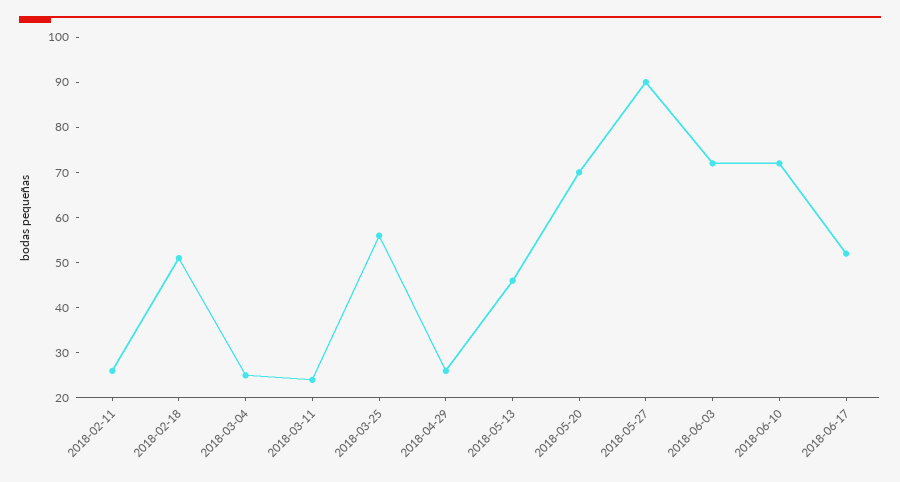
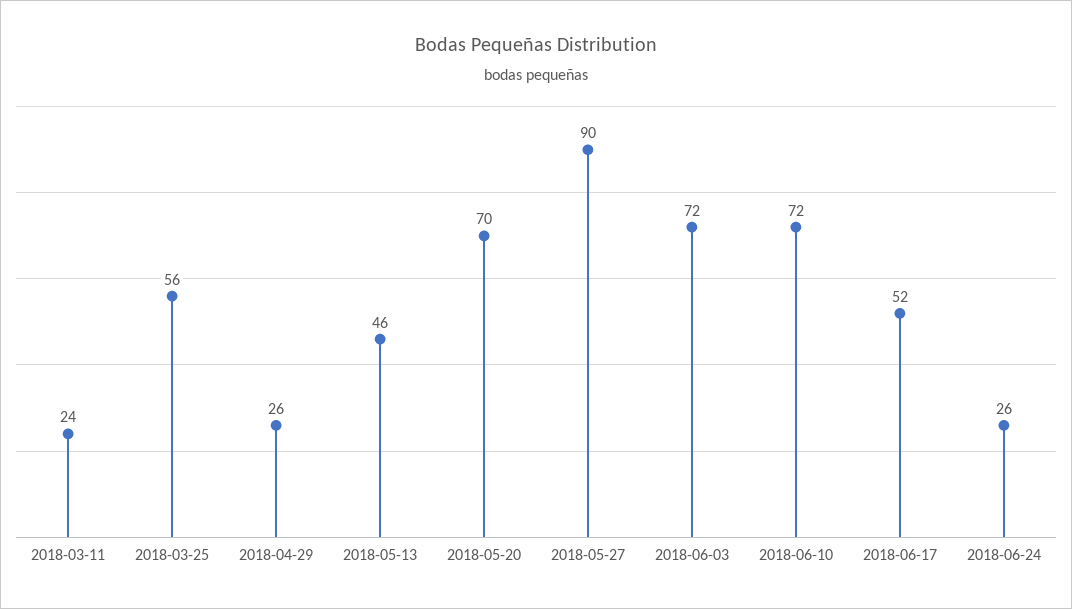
2018-02-11: 25 -> none
2018-02-18: 50 -> none
2018-03-04: 25 -> none
2018-06-24: none -> 26

